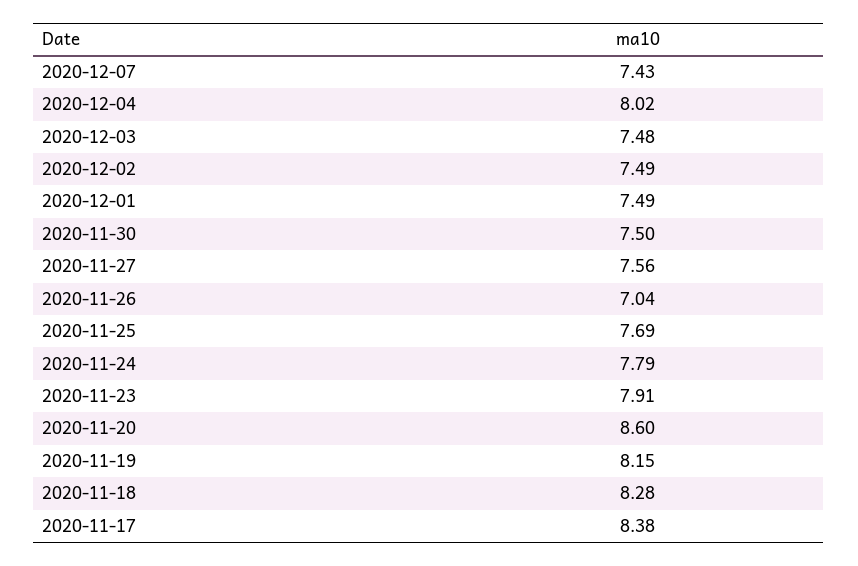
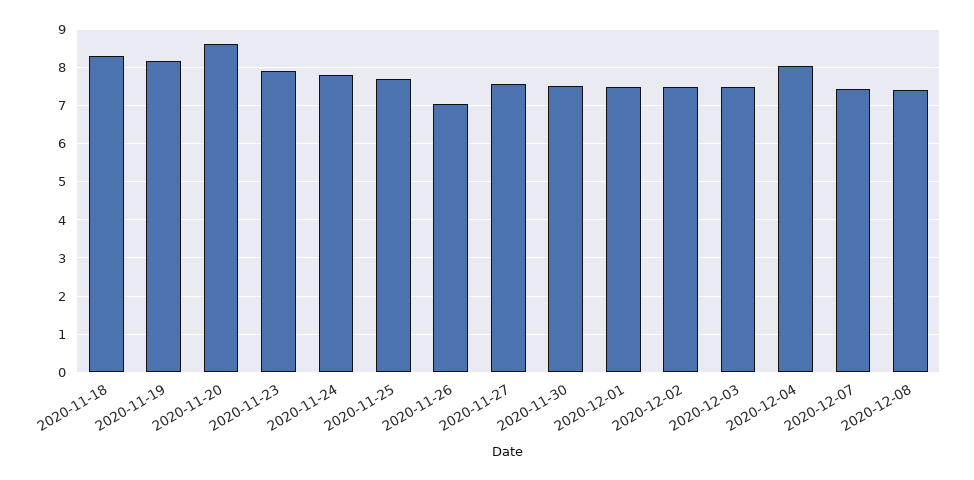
2020-11-17: 8.38 -> none
2020-12-08: none -> 7.4

